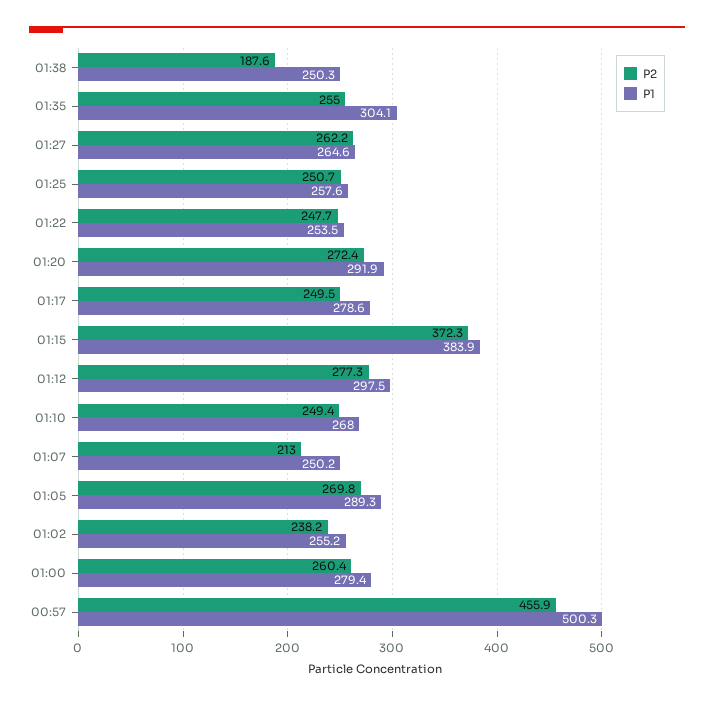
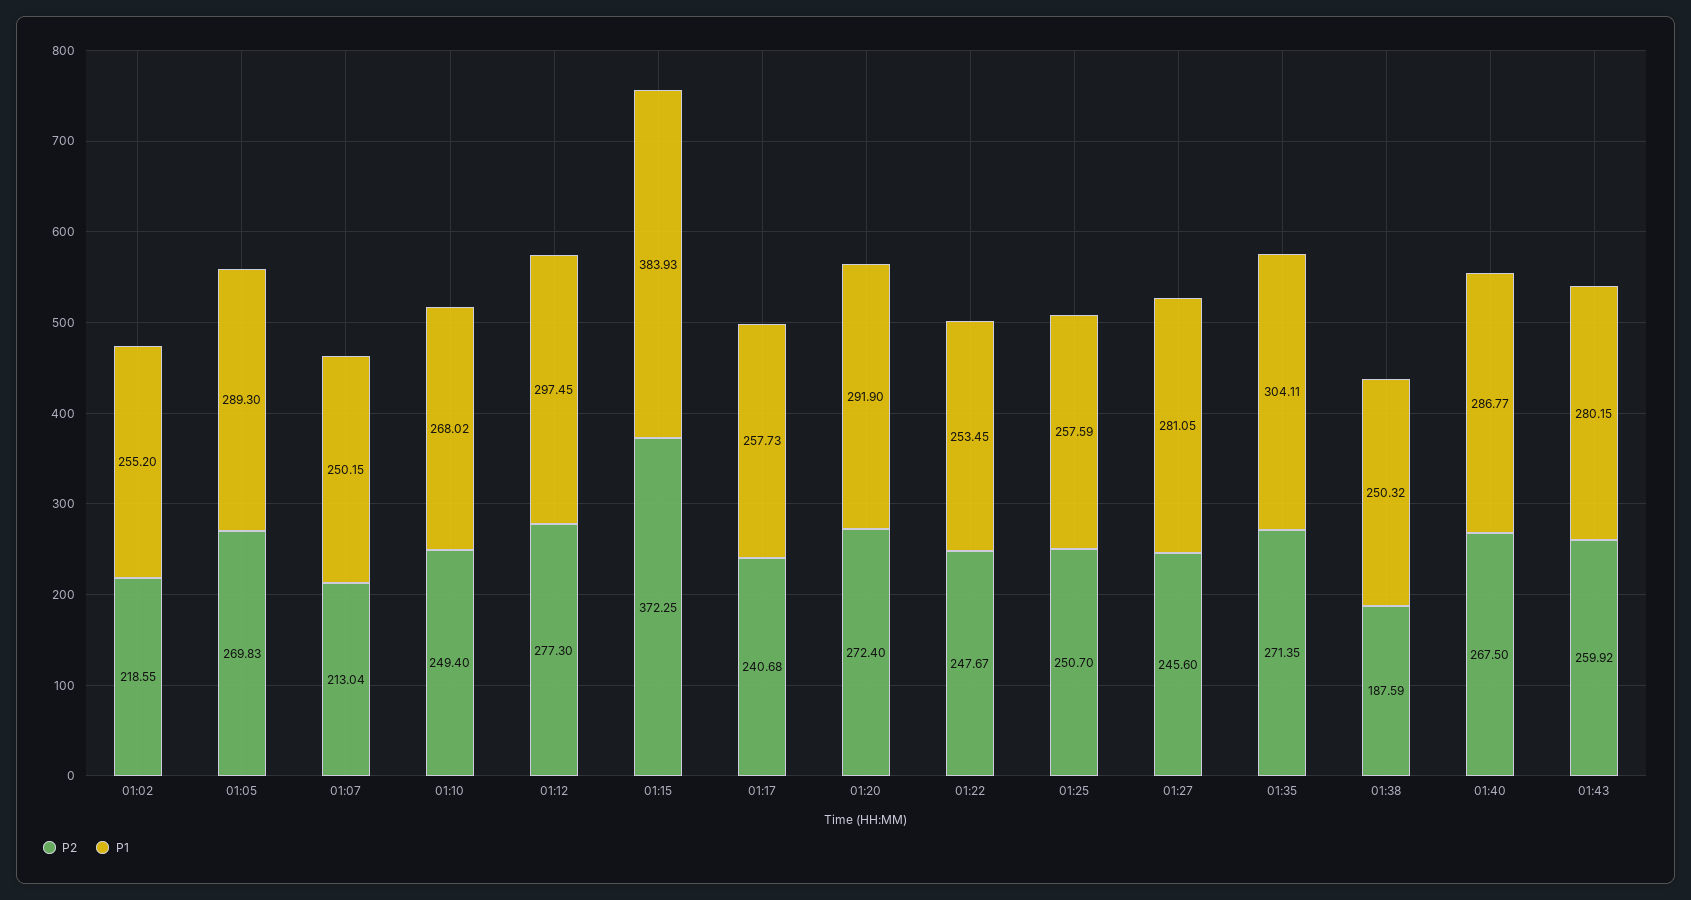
P2, 01:35: 255 -> 271.35
P2, 01:27: 262.2 -> 245.6
P1, 01:27: 264.6 -> 281.05
P2, 01:17: 249.5 -> 240.68
P1, 01:17: 278.6 -> 257.73
P2, 01:02: 238.2 -> 218.55
P2, 01:00: 260.4 -> none
P1, 01:00: 279.4 -> none
P2, 00:57: 455.9 -> none
P1, 00:57: 500.3 -> none
P2, 01:40: none -> 267.5
P1, 01:40: none -> 286.77
P2, 01:43: none -> 259.92
P1, 01:43: none -> 280.15

